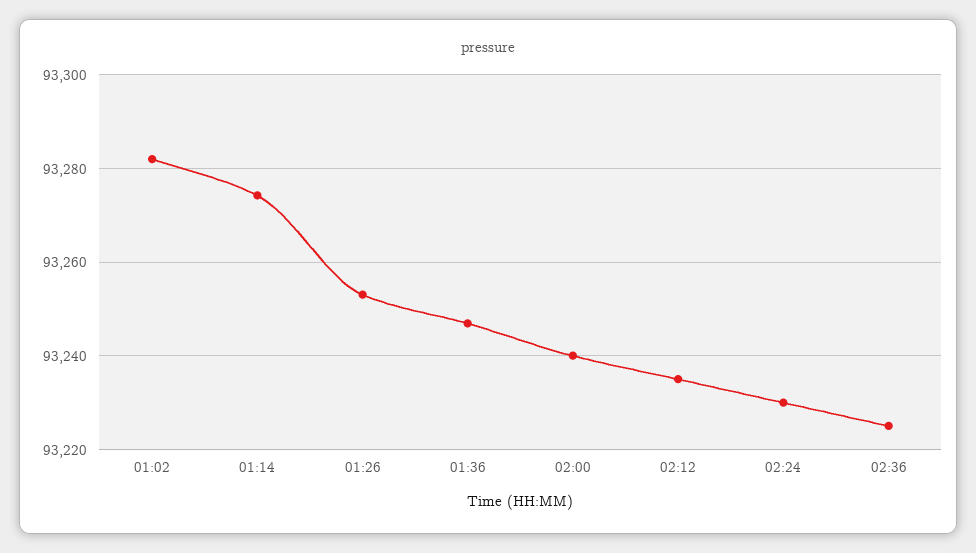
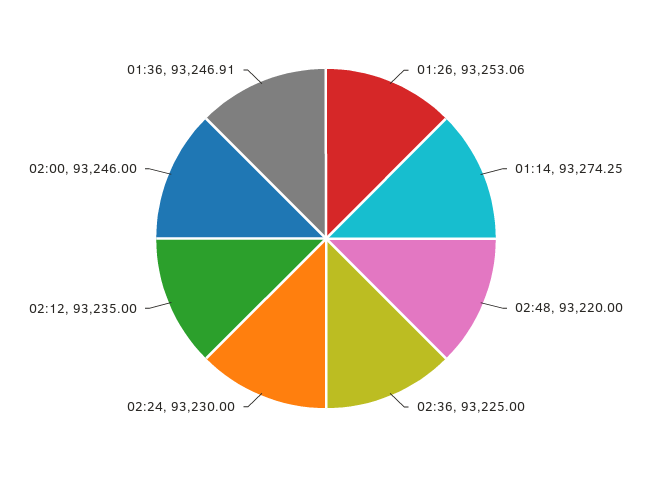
01:02: 93282 -> none
02:00: 93240 -> 93246
02:48: none -> 93220

